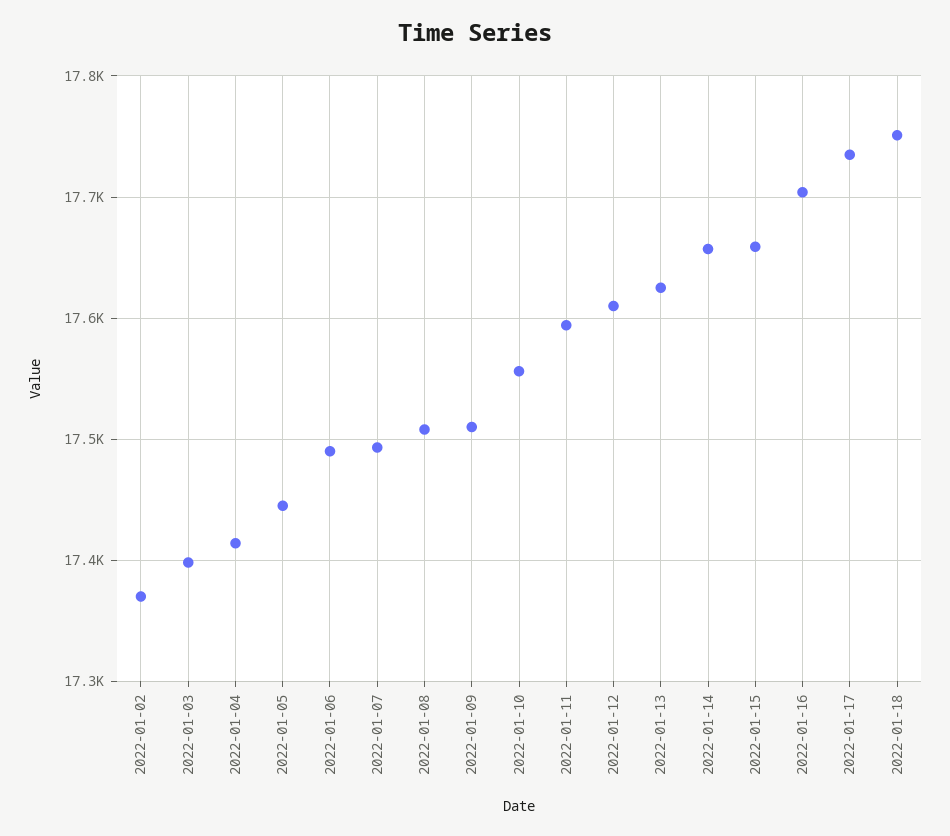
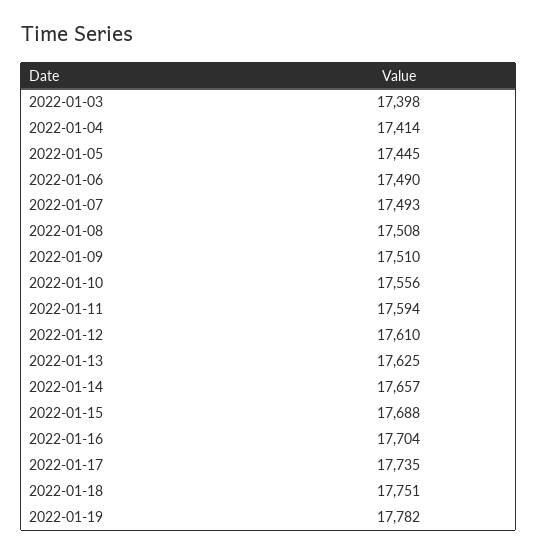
2022-01-02: 17370 -> none
2022-01-15: 17660 -> 17688
2022-01-19: none -> 17782

